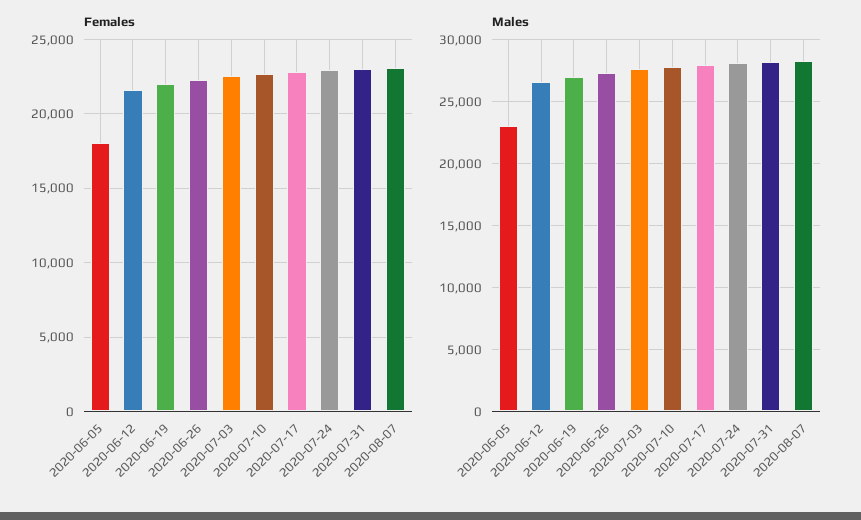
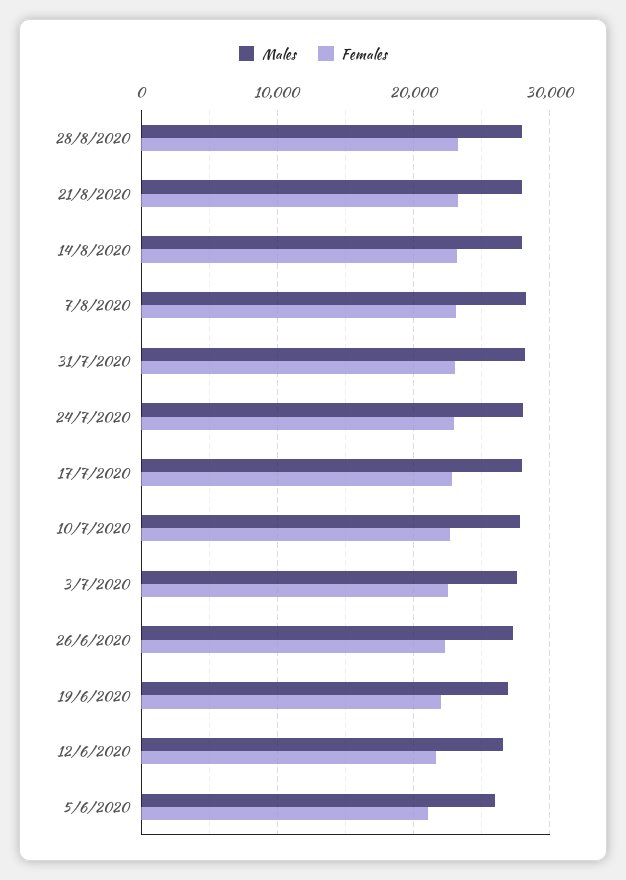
Females, 2020-06-05: 18000 -> 21000
Males, 2020-06-05: 23000 -> 26000
Males, 28/8/2020: none -> 28000
Females, 28/8/2020: none -> 23000
Males, 21/8/2020: none -> 28000
Females, 21/8/2020: none -> 23000
Males, 14/8/2020: none -> 28000
Females, 14/8/2020: none -> 23000

